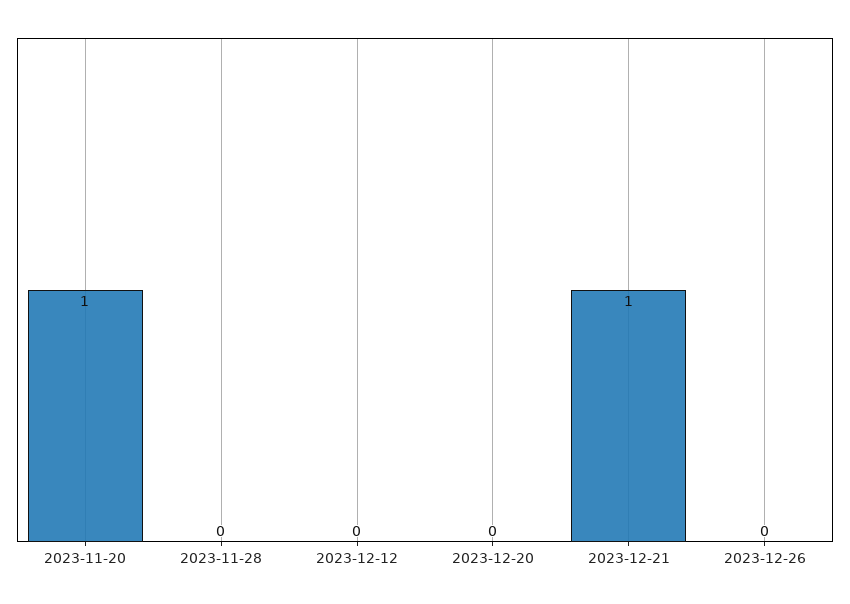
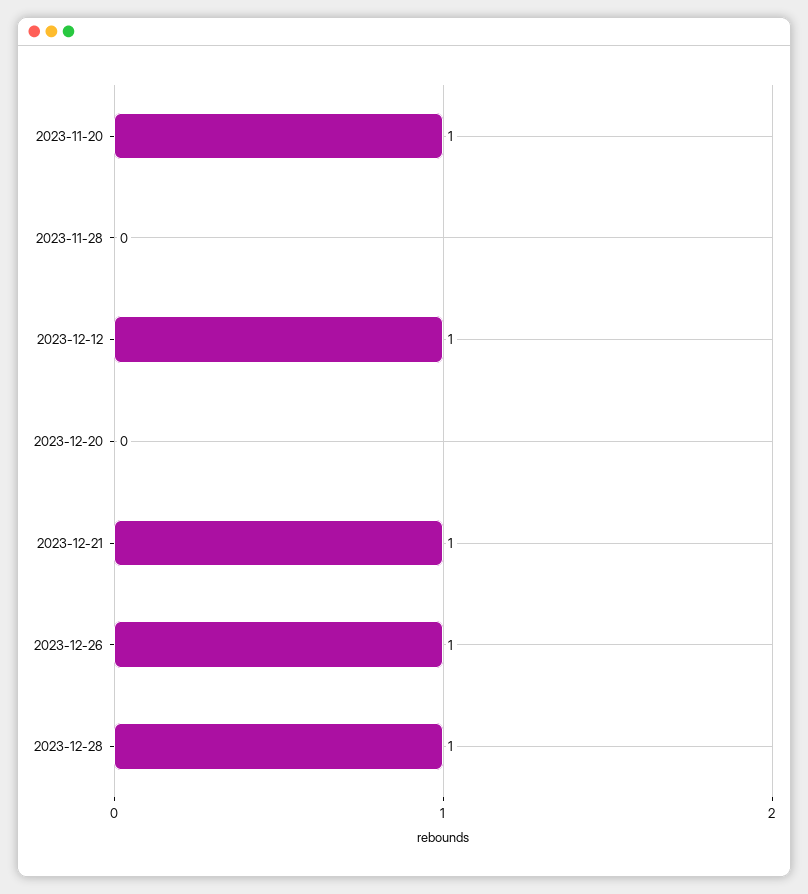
2023-12-12: 0 -> 1
2023-12-26: 0 -> 1
2023-12-28: none -> 1

